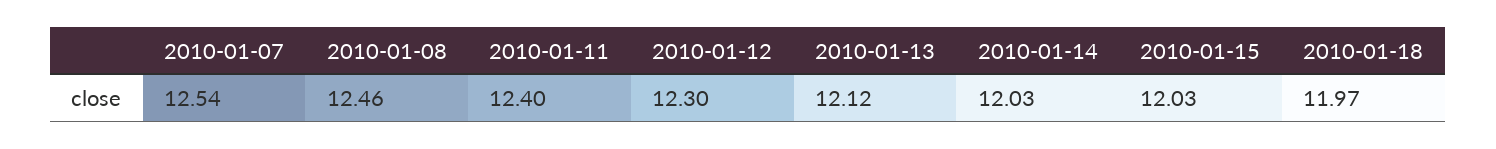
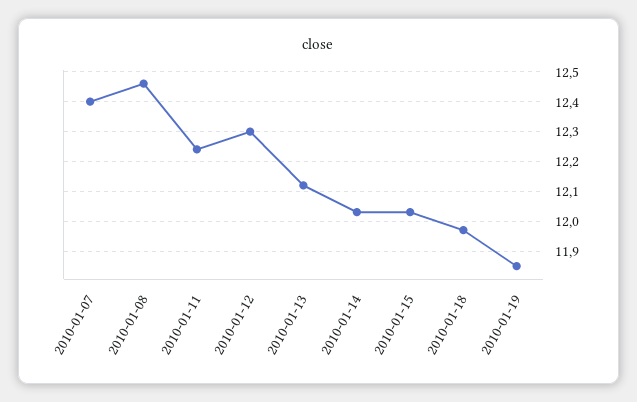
2010-01-07: 12.54 -> 12.4
2010-01-11: 12.4 -> 12.25
2010-01-19: none -> 11.85

